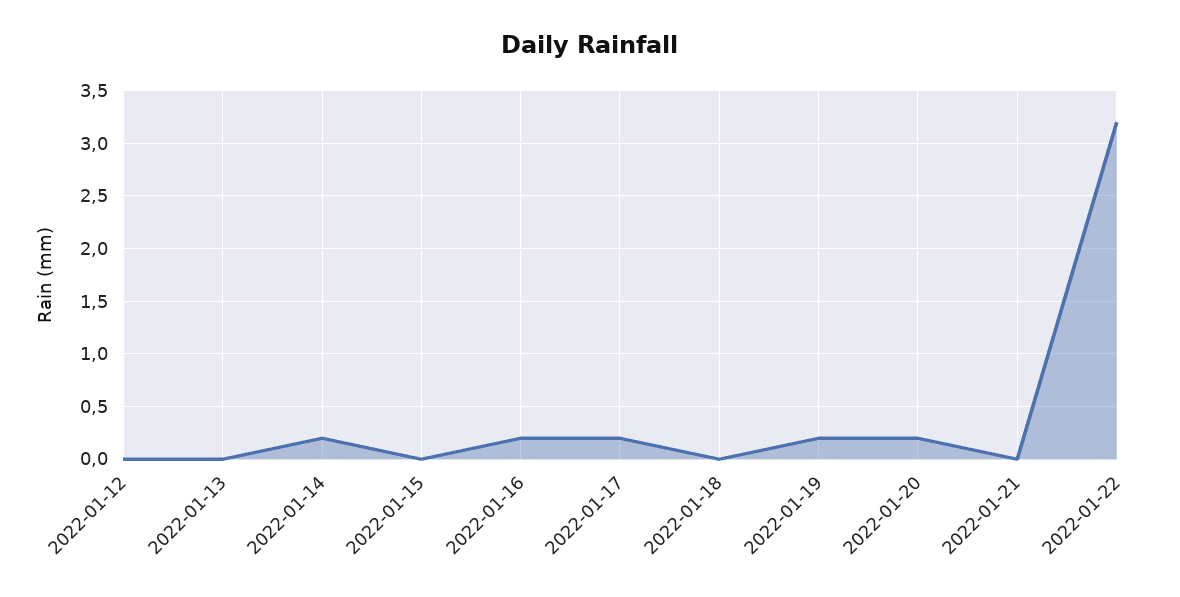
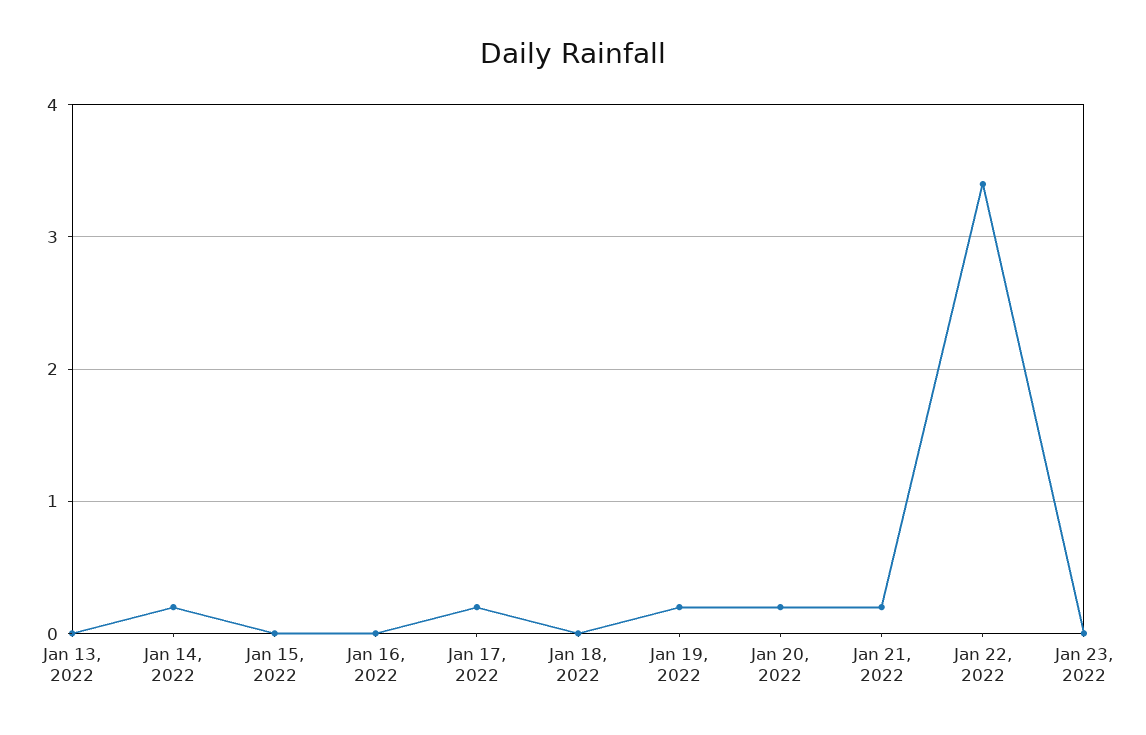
2022-01-12: 0 -> none
2022-01-16: 0.2 -> 0
2022-01-21: 0 -> 0.2
2022-01-22: 3.2 -> 3.4
Jan 23, 2022: none -> 0

